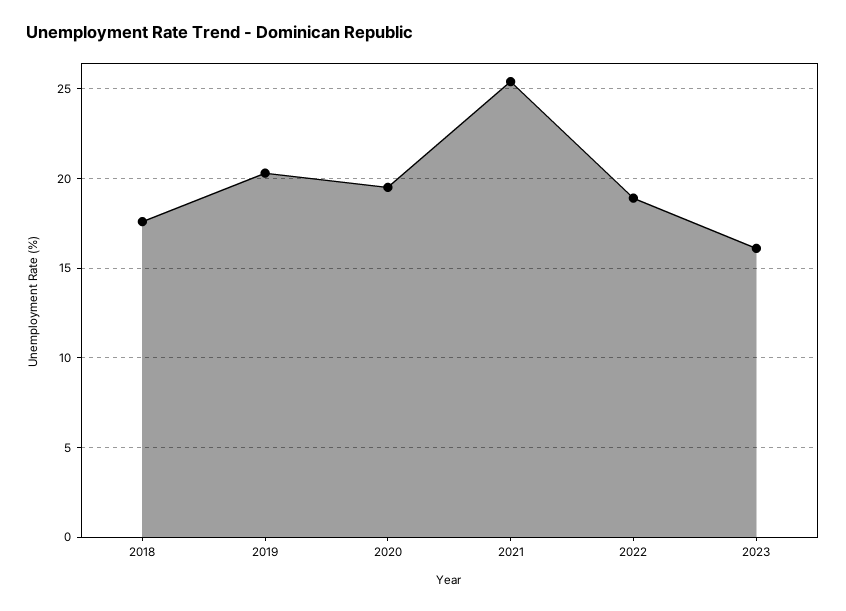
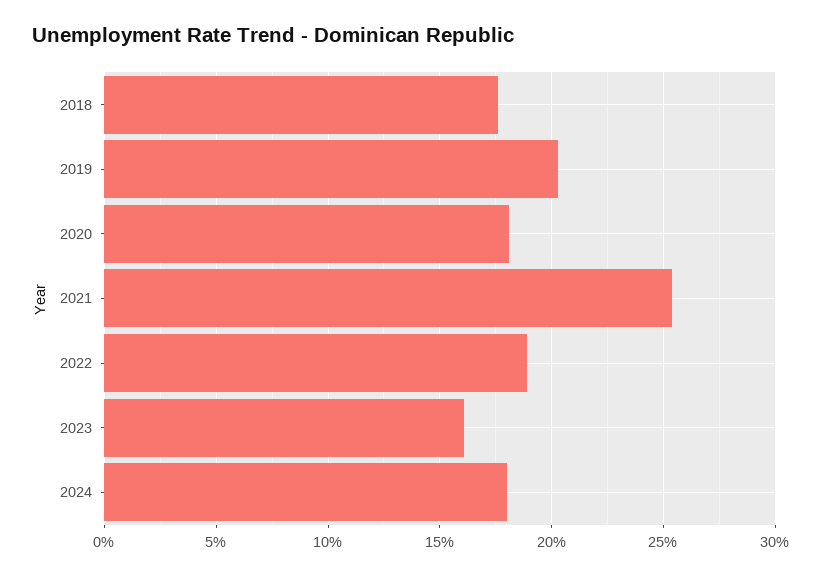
2020: 19.5 -> 18
2024: none -> 18

